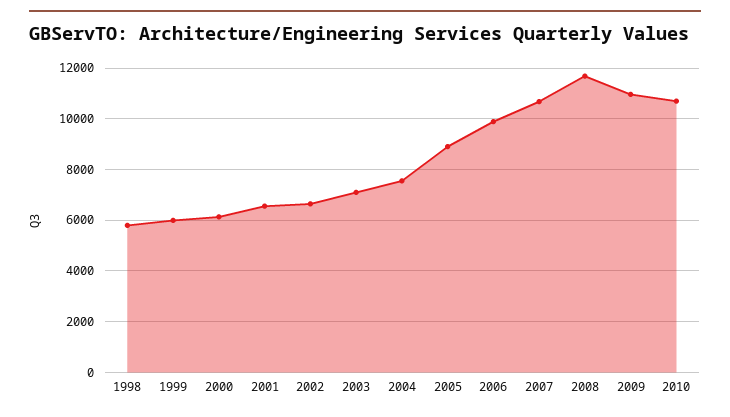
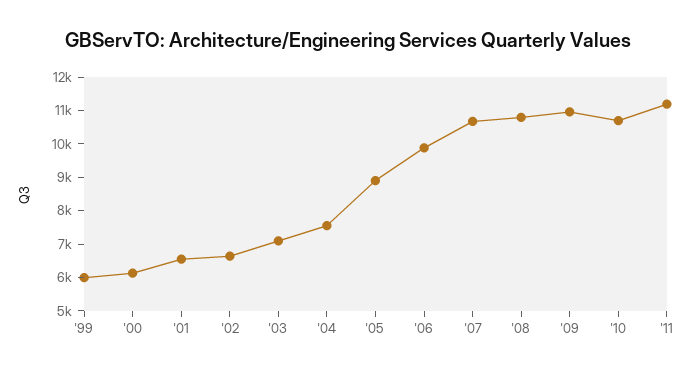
1998: 5750 -> none
2008: 11750 -> 10750
'11: none -> 11250

